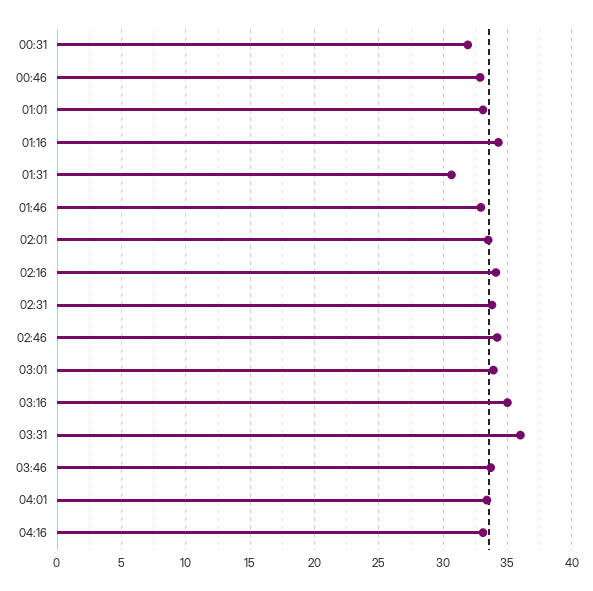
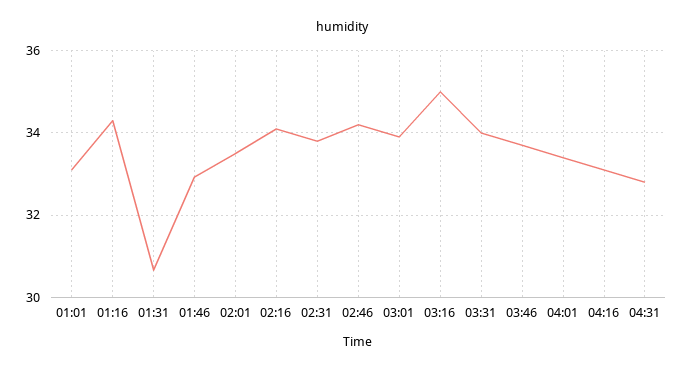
00:31: 32 -> none
00:46: 33 -> none
03:31: 36 -> 34
04:31: none -> 32.8

